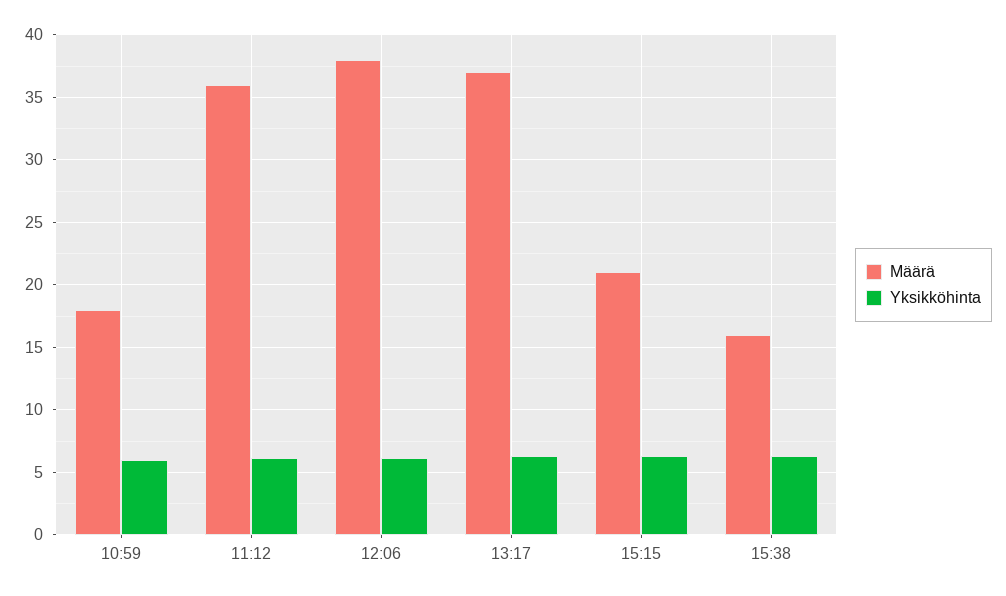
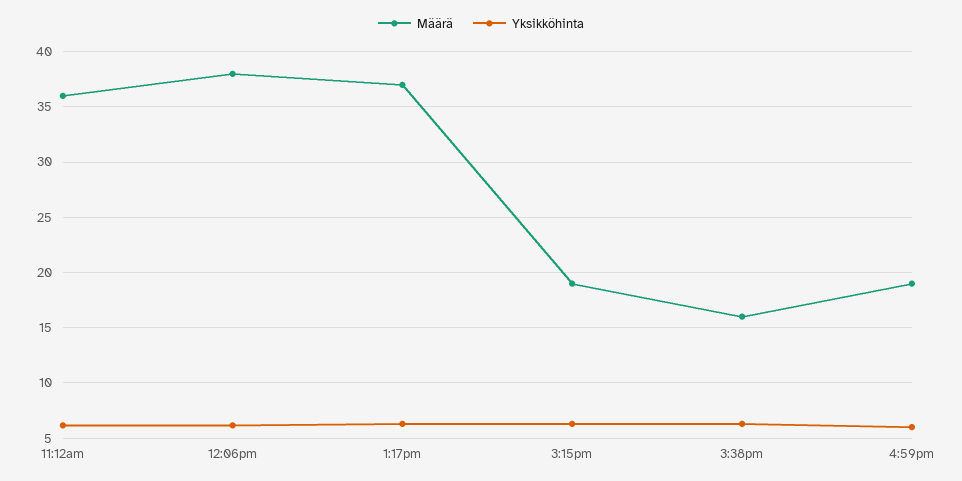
Määrä, 10:59: 18 -> none
Yksikköhinta, 10:59: 6 -> none
Määrä, 15:15: 21 -> 19
Määrä, 4:59pm: none -> 19
Yksikköhinta, 4:59pm: none -> 6

